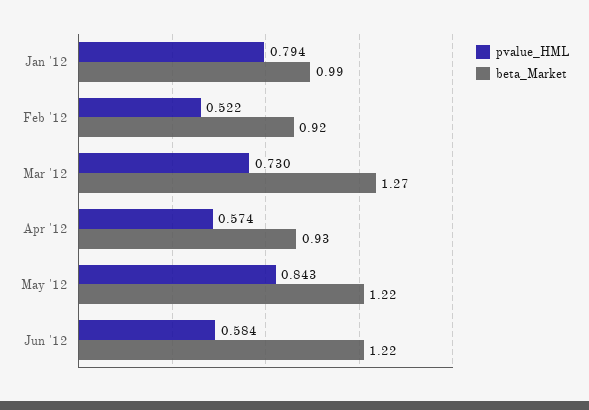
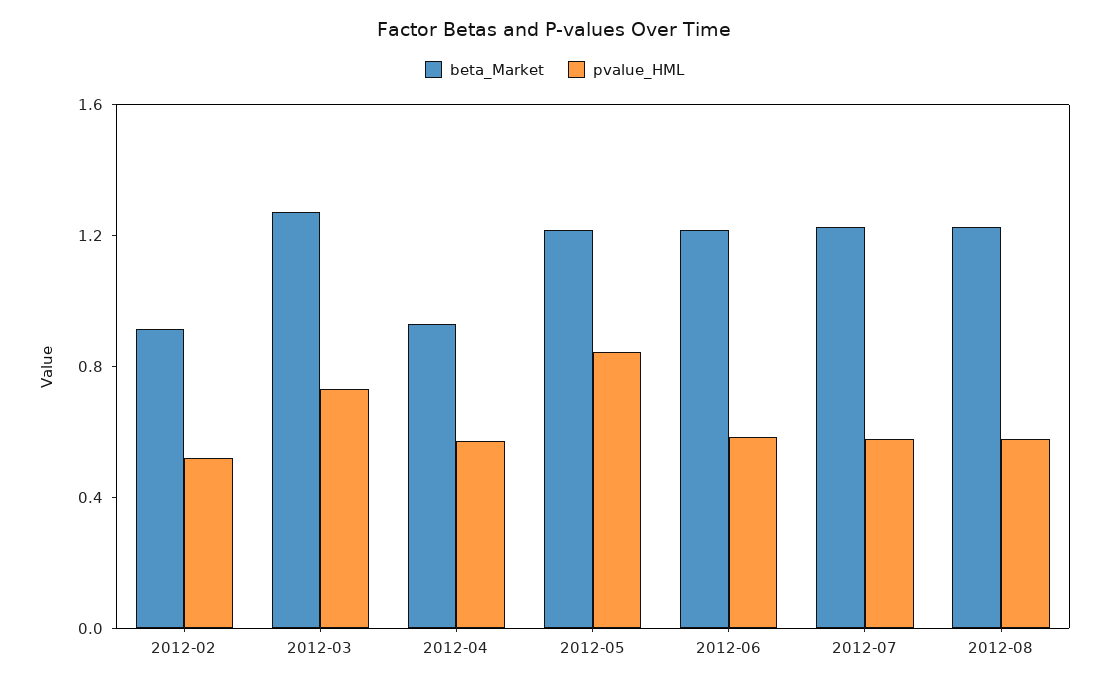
pvalue_HML, Jan '12: 0.794 -> none
beta_Market, Jan '12: 0.99 -> none
beta_Market, 2012-07: none -> 1.2
pvalue_HML, 2012-07: none -> 0.6
beta_Market, 2012-08: none -> 1.2
pvalue_HML, 2012-08: none -> 0.6

